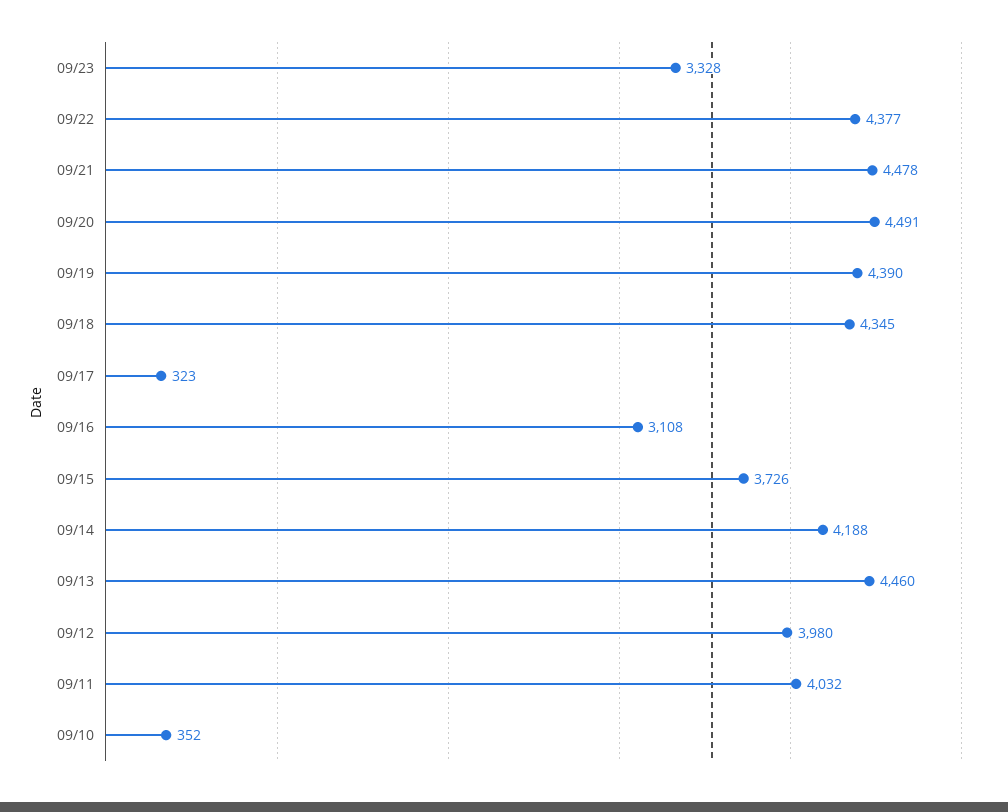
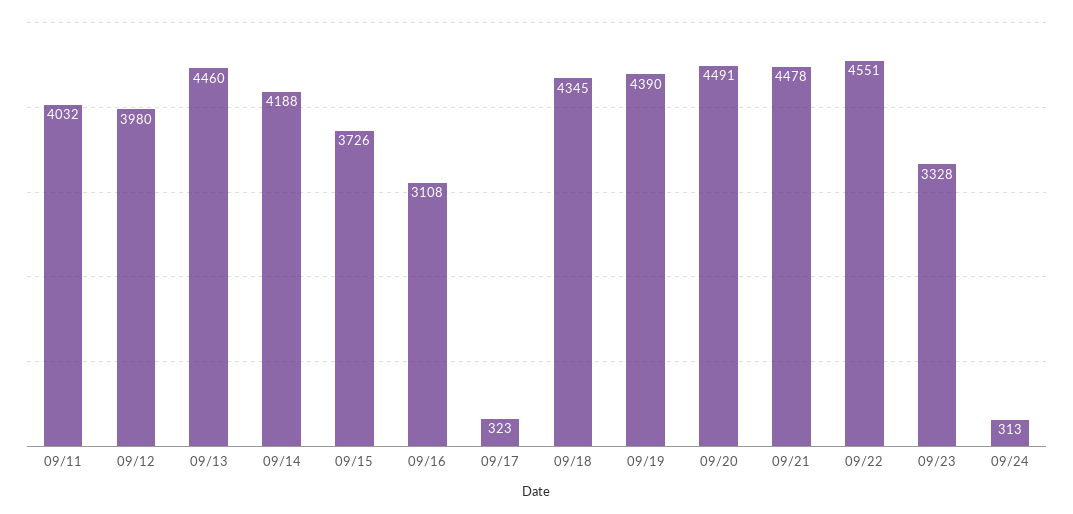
09/22: 4377 -> 4551
09/10: 352 -> none
09/24: none -> 313

